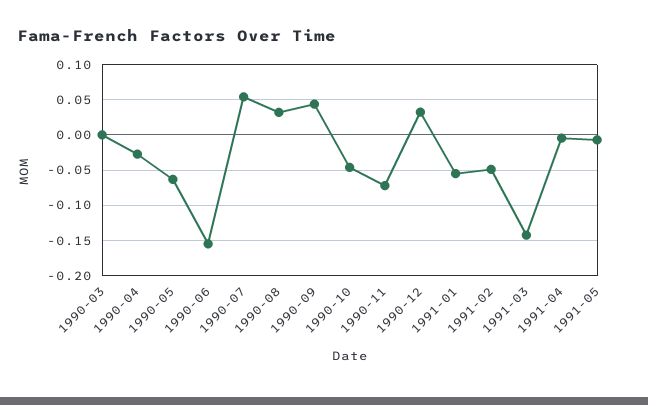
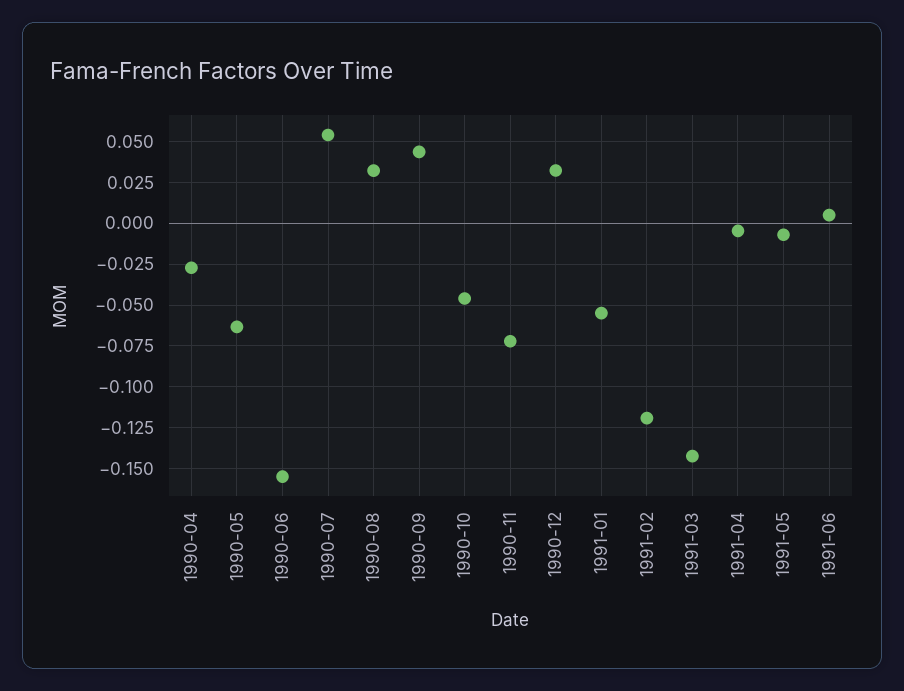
1990-03: 0 -> none
1991-02: -0.05 -> -0.12
1991-06: none -> 0.005

